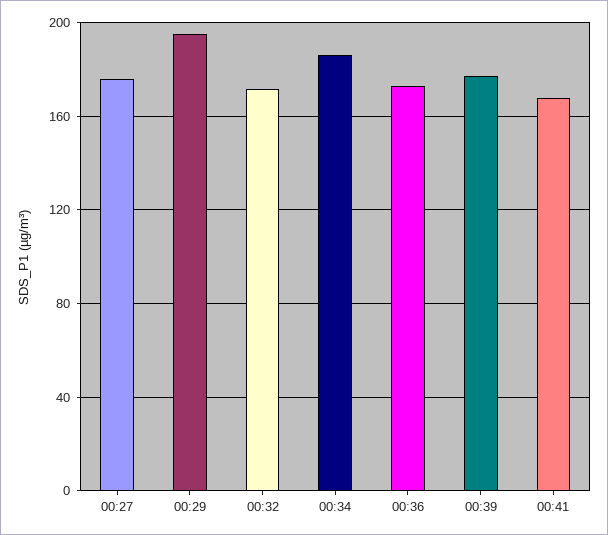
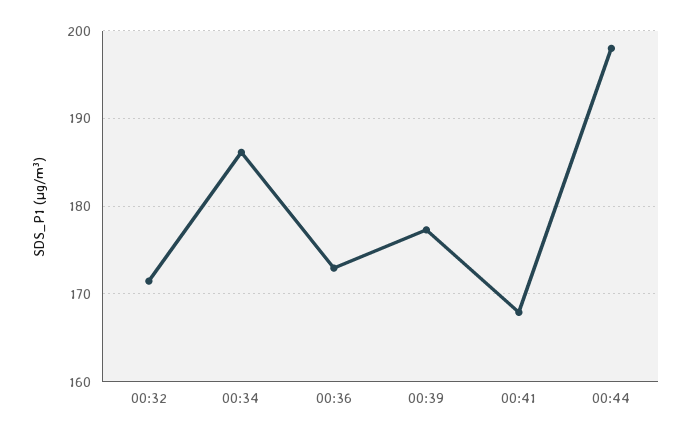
00:27: 175 -> none
00:29: 195 -> none
00:44: none -> 198

